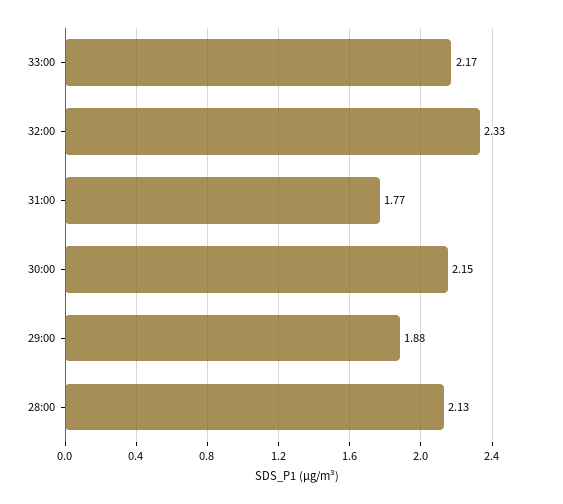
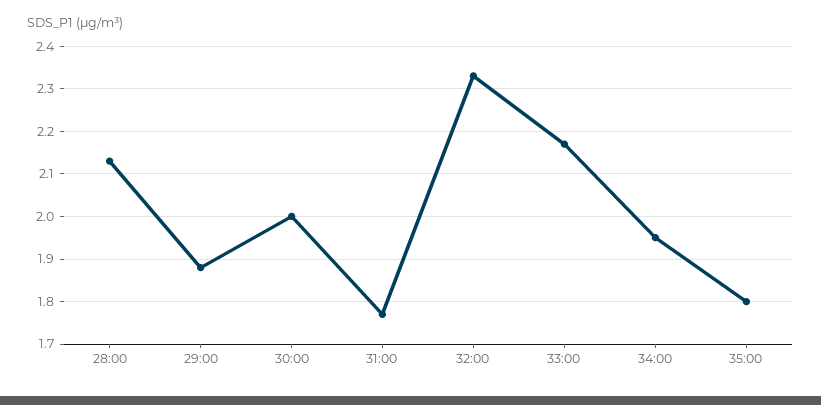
30:00: 2.15 -> 2
34:00: none -> 1.95
35:00: none -> 1.8

